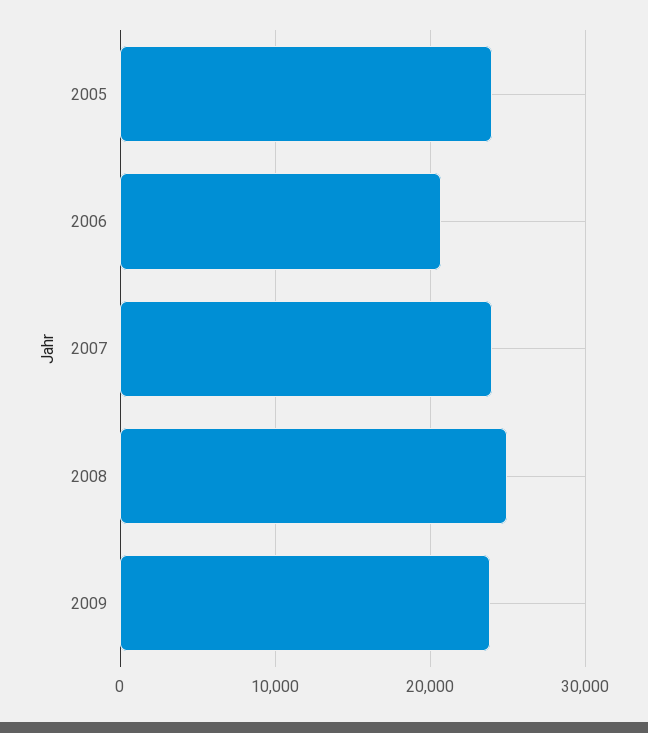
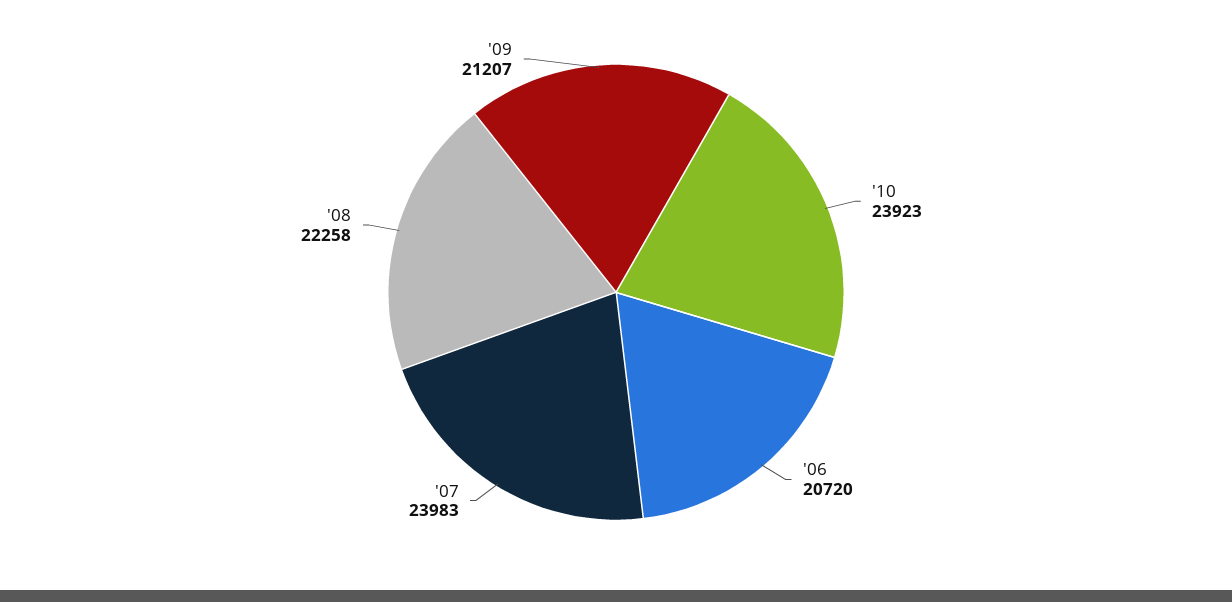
2005: 24000 -> none
2008: 25000 -> 22258
2009: 24000 -> 21207
'10: none -> 23923

